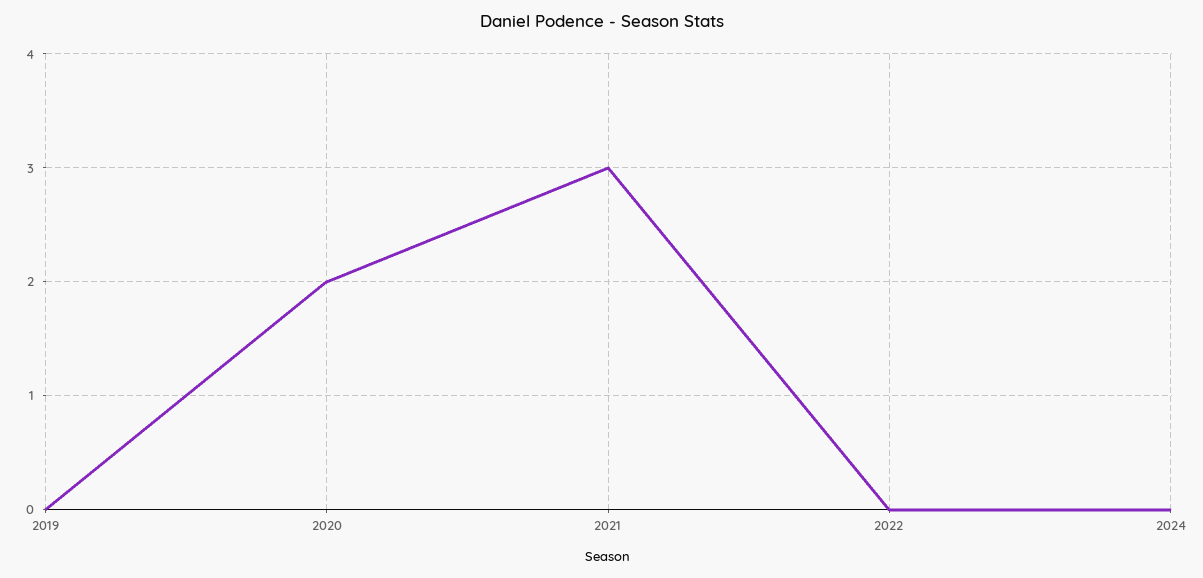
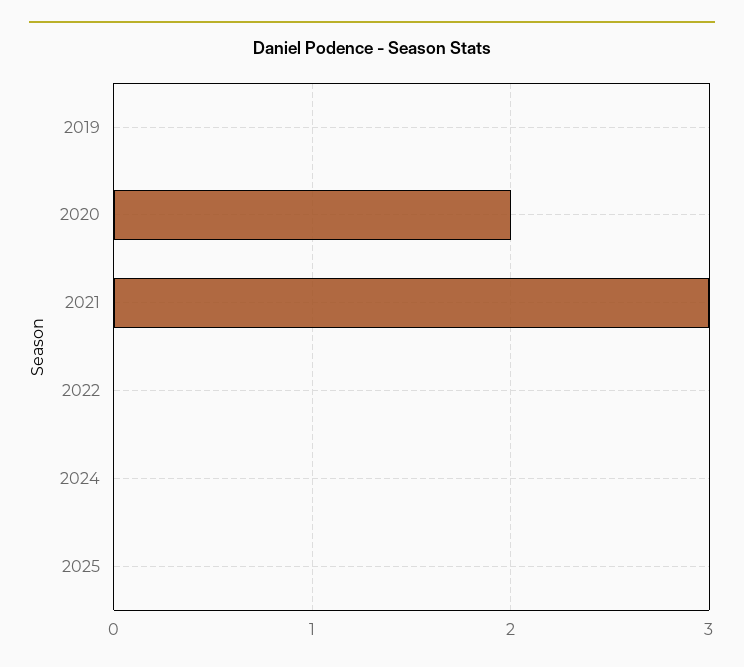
2025: none -> 0

